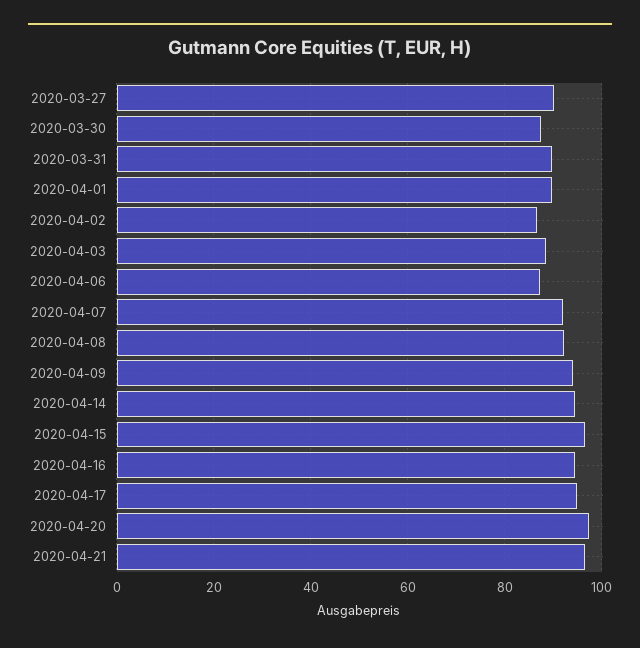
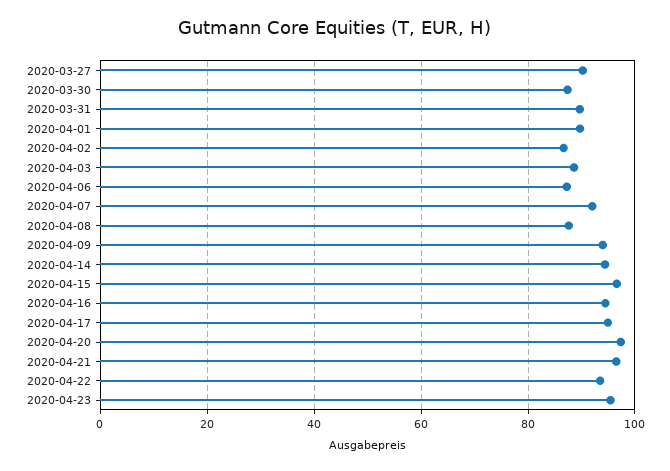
2020-04-08: 92 -> 88
2020-04-22: none -> 94
2020-04-23: none -> 96

